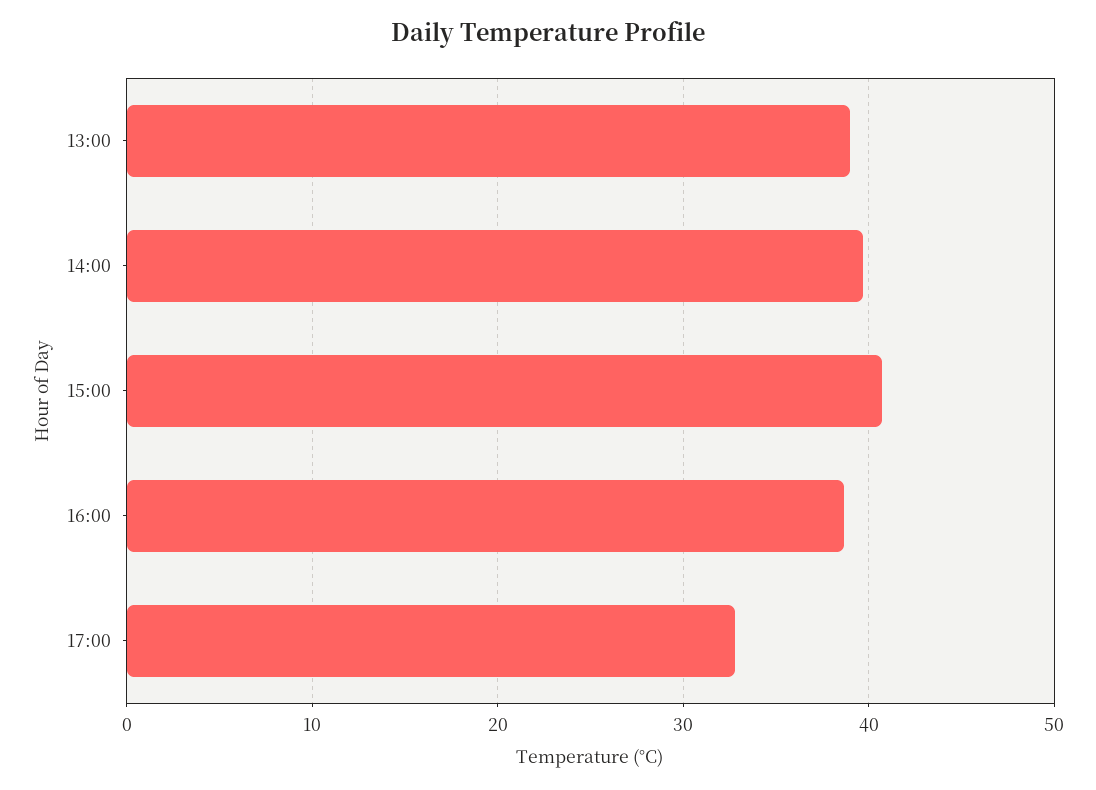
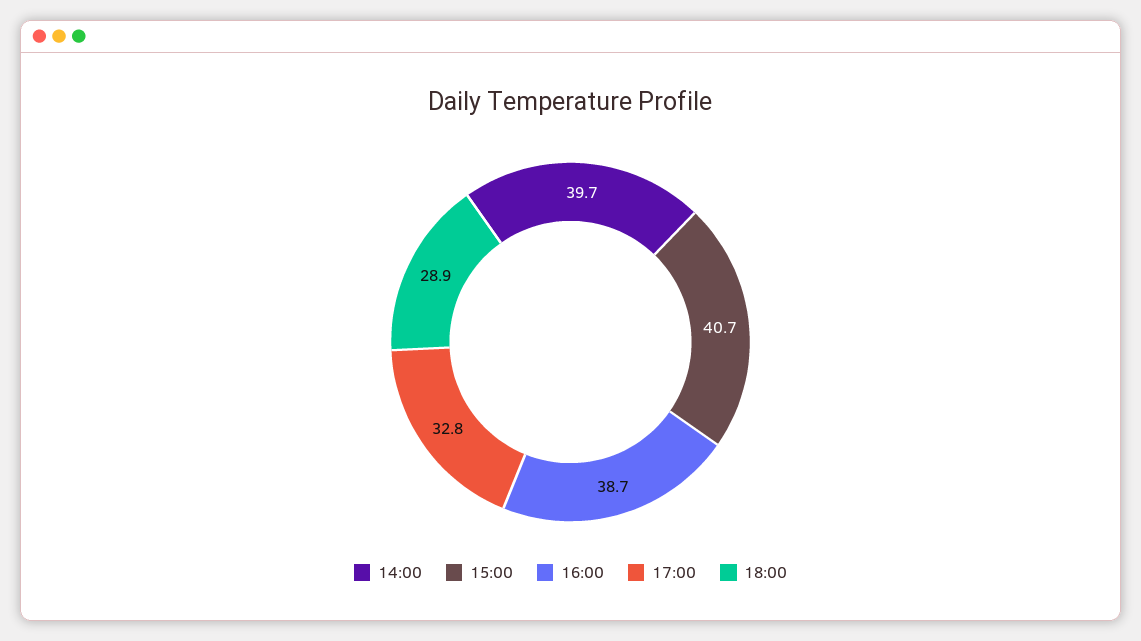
13:00: 39 -> none
18:00: none -> 28.9

